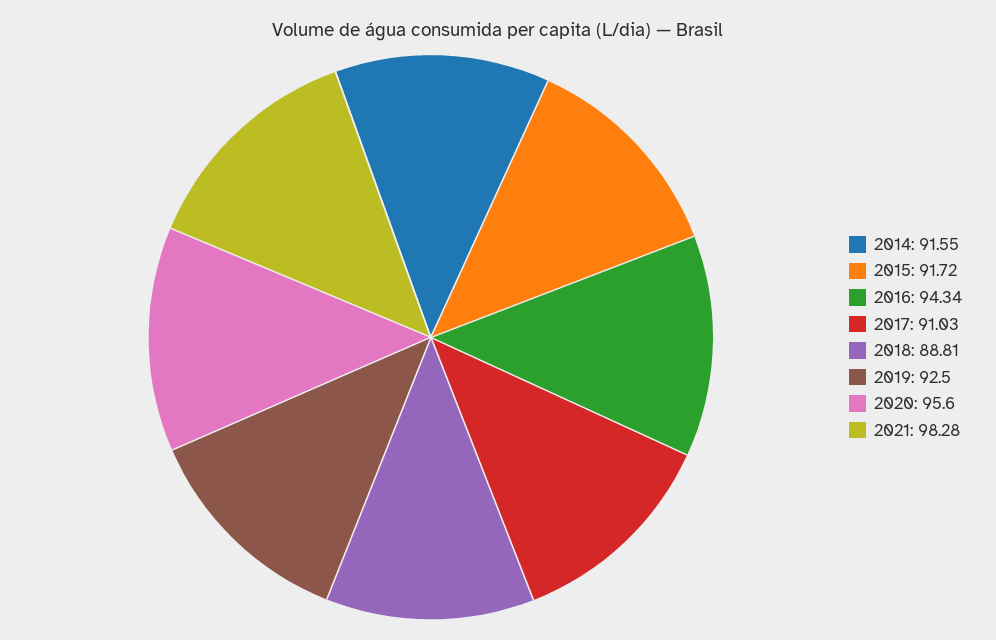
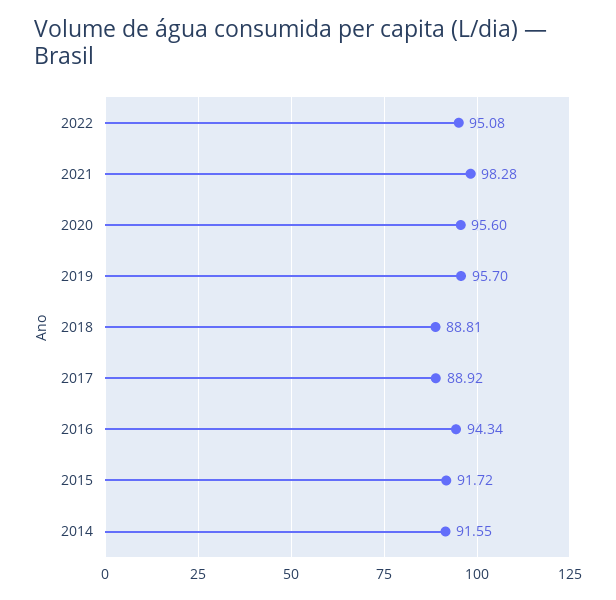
2017: 91.03 -> 88.92
2019: 92.5 -> 95.7
2022: none -> 95.08

